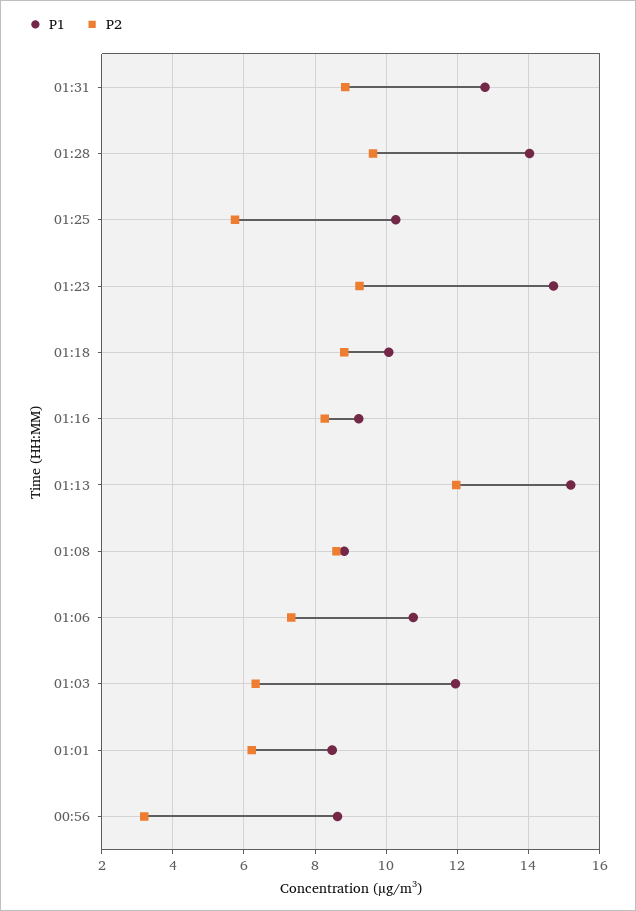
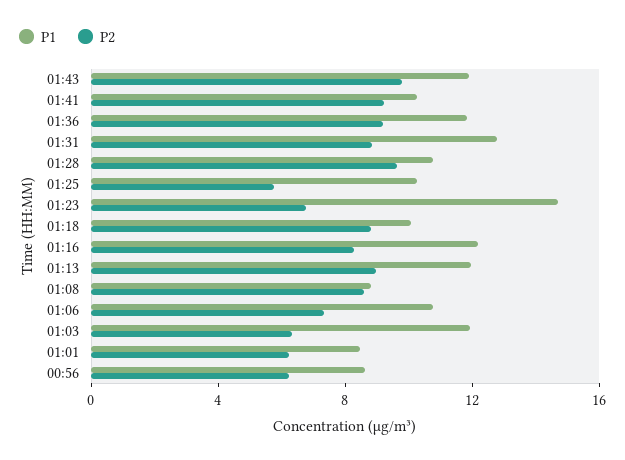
P1, 01:28: 14 -> 11
P2, 01:23: 9.2 -> 7
P1, 01:16: 9.2 -> 12
P1, 01:13: 15.2 -> 12
P2, 01:13: 12 -> 9
P2, 00:56: 3.2 -> 6
P1, 01:43: none -> 12
P2, 01:43: none -> 10
P1, 01:41: none -> 10
P2, 01:41: none -> 9
P1, 01:36: none -> 12
P2, 01:36: none -> 9

